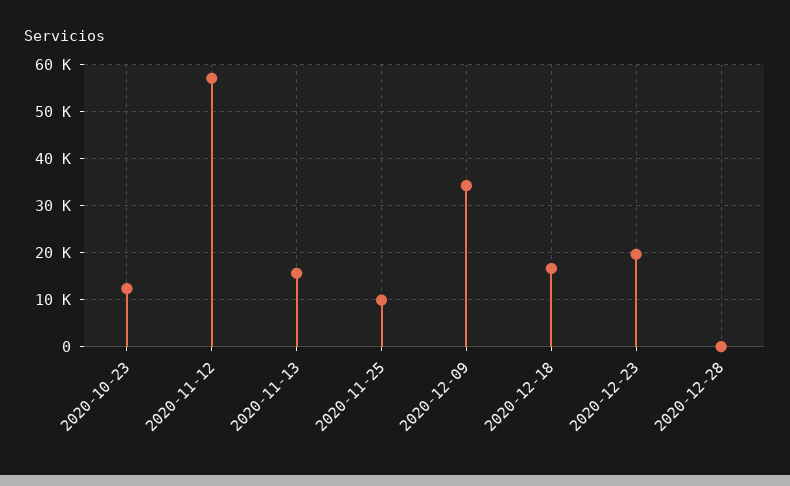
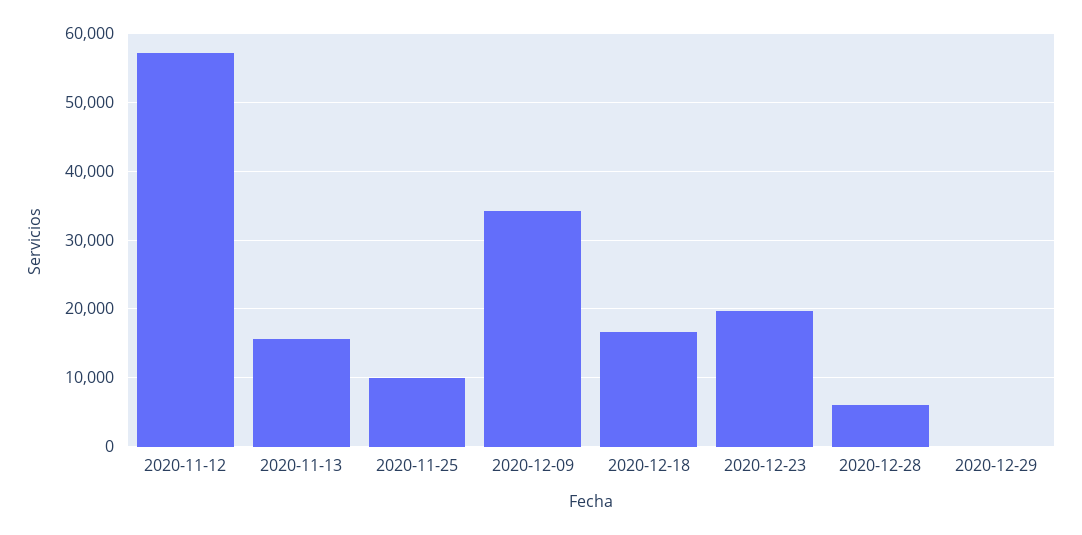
2020-10-23: 12000 -> none
2020-12-28: 0 -> 6000
2020-12-29: none -> 0

